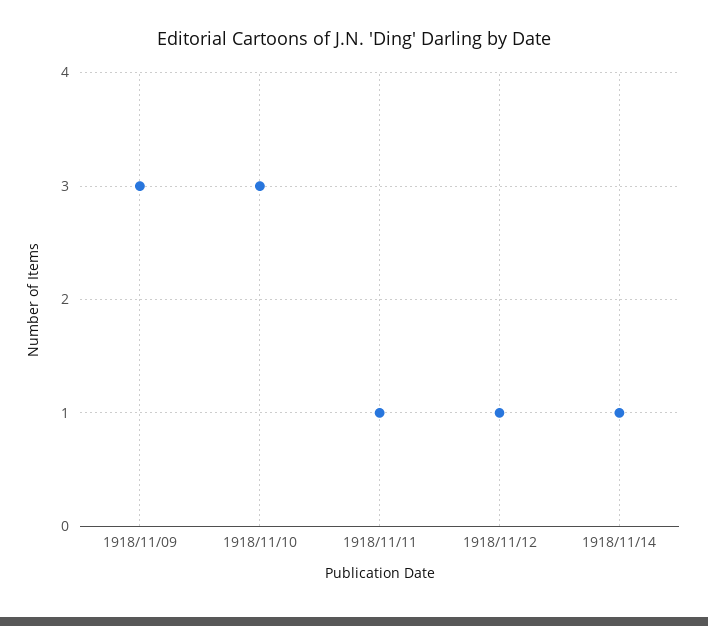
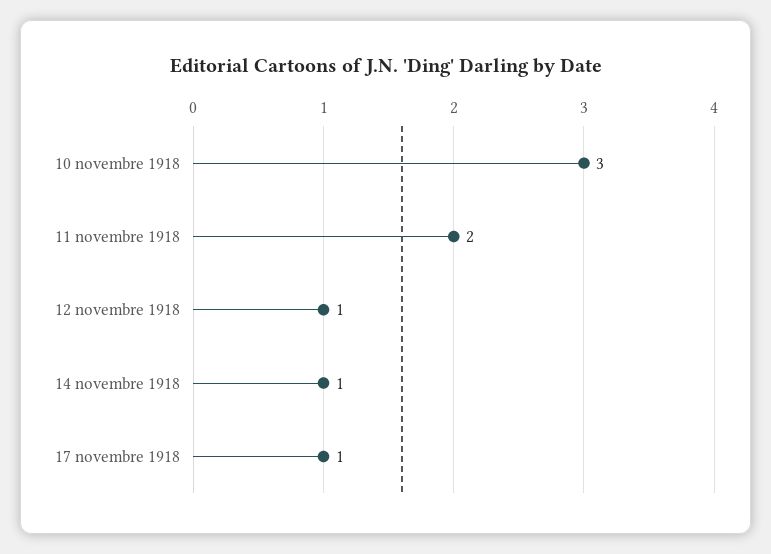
1918/11/09: 3 -> none
1918/11/11: 1 -> 2
17 novembre 1918: none -> 1

